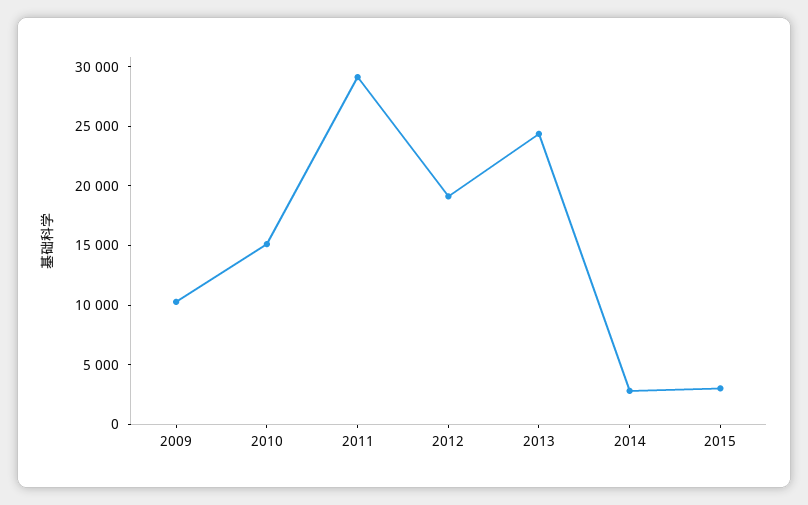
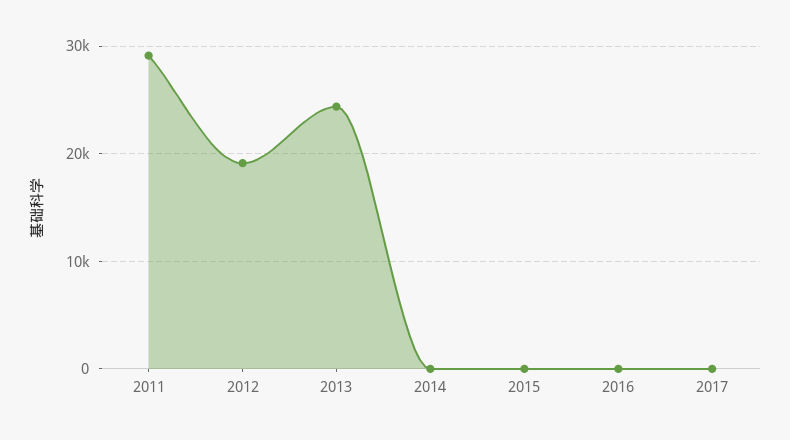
2009: 10000 -> none
2010: 15000 -> none
2014: 3000 -> 0
2015: 3000 -> 0
2016: none -> 0
2017: none -> 0

